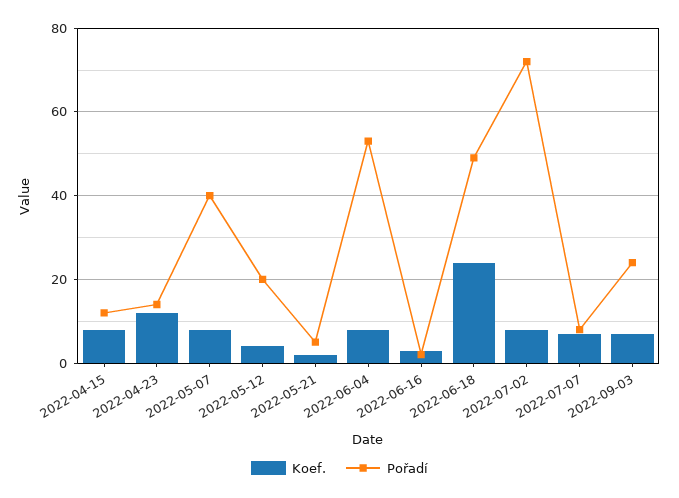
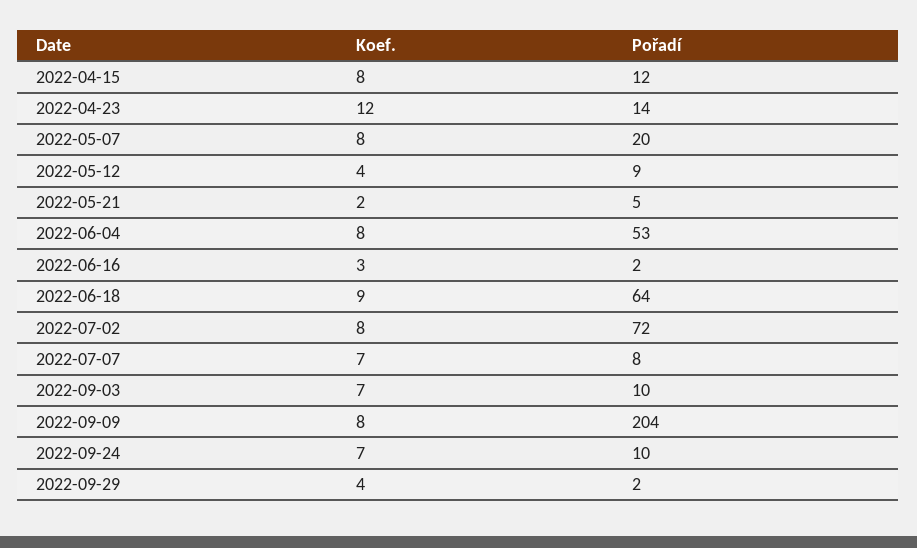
Pořadí, 2022-05-07: 40 -> 20
Pořadí, 2022-05-12: 20 -> 9
Koef., 2022-06-18: 25 -> 9
Pořadí, 2022-06-18: 50 -> 64
Pořadí, 2022-09-03: 25 -> 10
Koef., 2022-09-09: none -> 8
Pořadí, 2022-09-09: none -> 204
Koef., 2022-09-24: none -> 7
Pořadí, 2022-09-24: none -> 10
Koef., 2022-09-29: none -> 4
Pořadí, 2022-09-29: none -> 2

